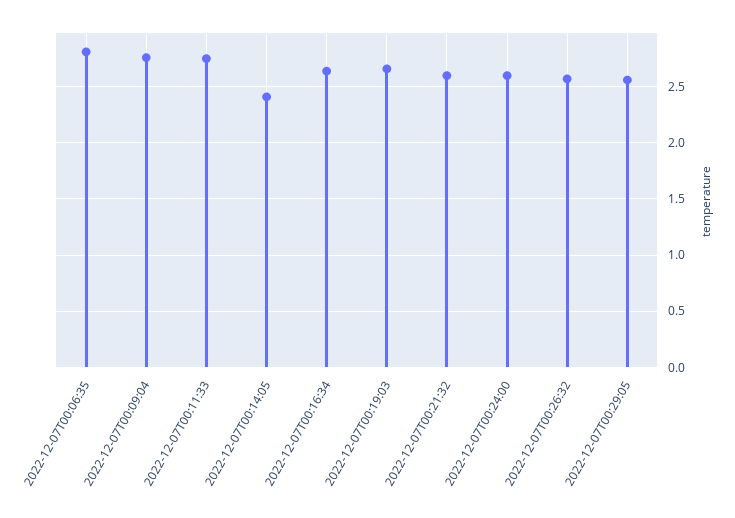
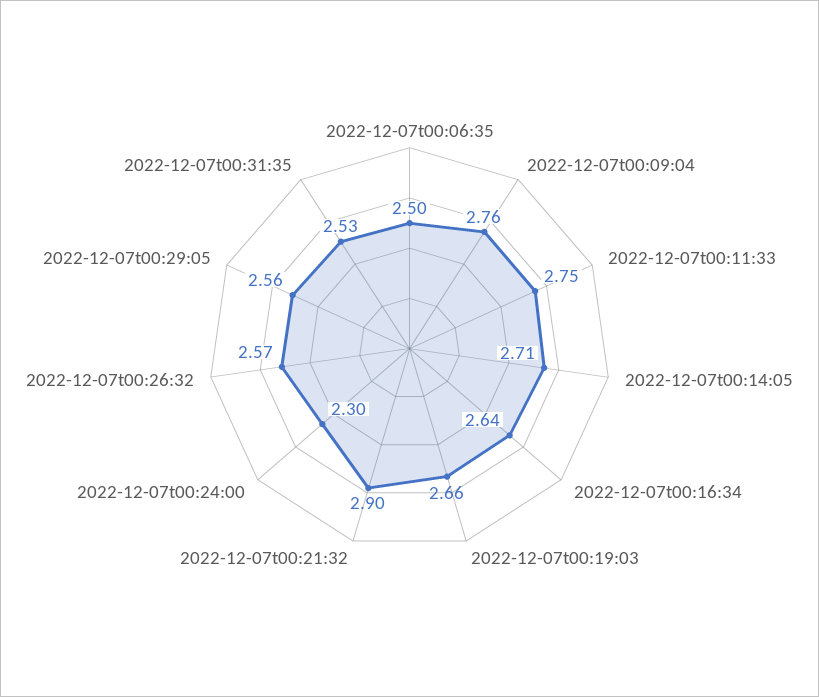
2022-12-07T00:06:35: 2.8 -> 2.5
2022-12-07T00:14:05: 2.4 -> 2.71
2022-12-07T00:21:32: 2.6 -> 2.9
2022-12-07T00:24:00: 2.6 -> 2.3
2022-12-07t00:31:35: none -> 2.53

